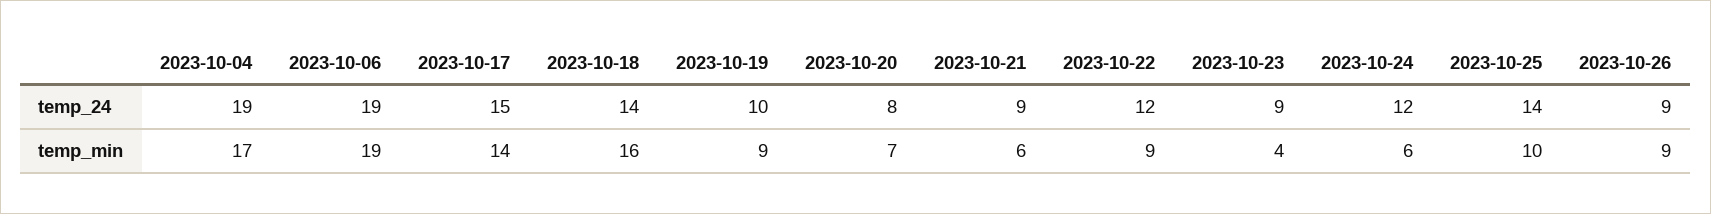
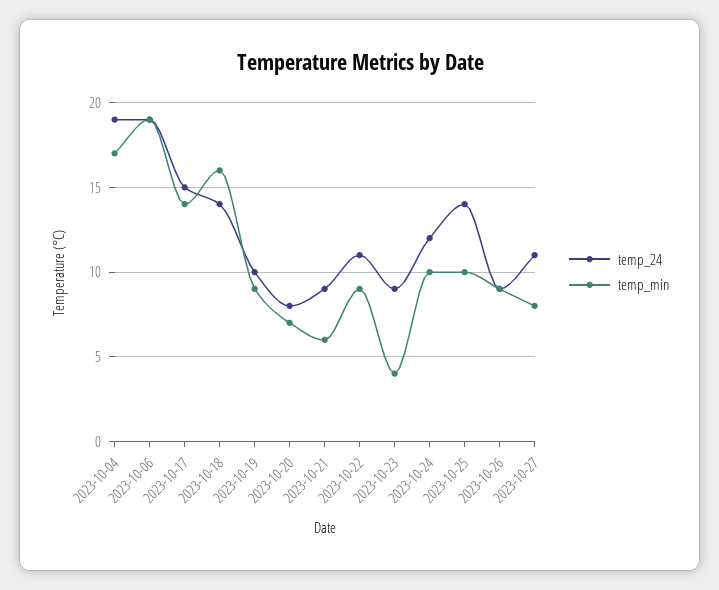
temp_24, 2023-10-22: 12 -> 11
temp_min, 2023-10-24: 6 -> 10
temp_24, 2023-10-27: none -> 11
temp_min, 2023-10-27: none -> 8

